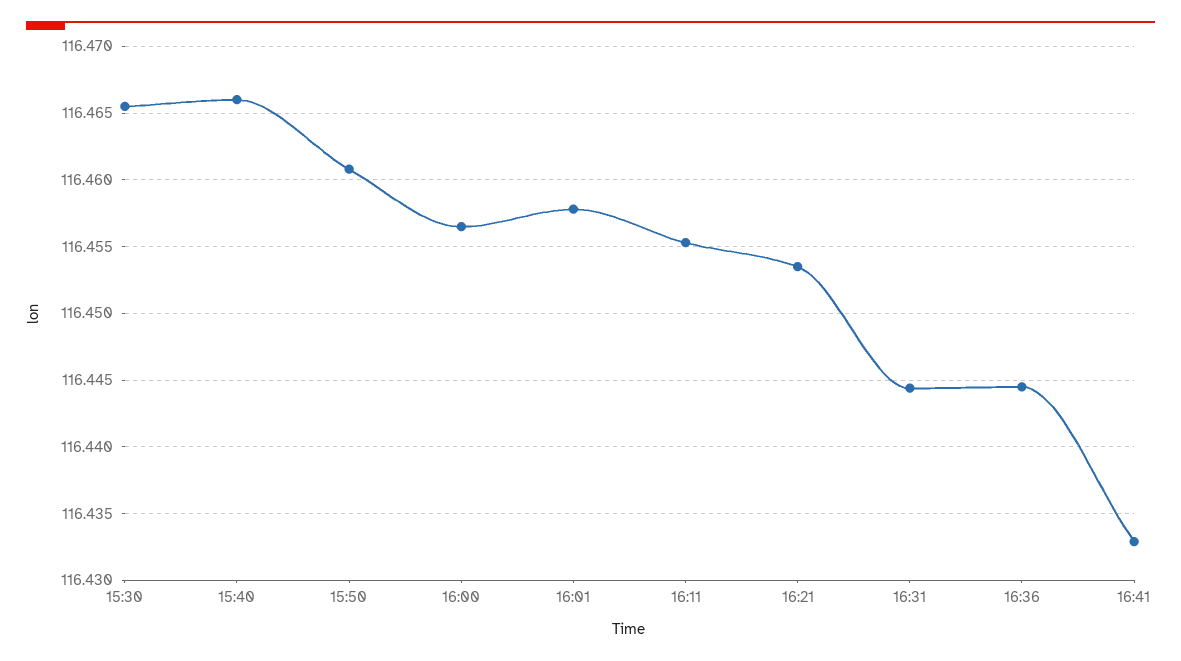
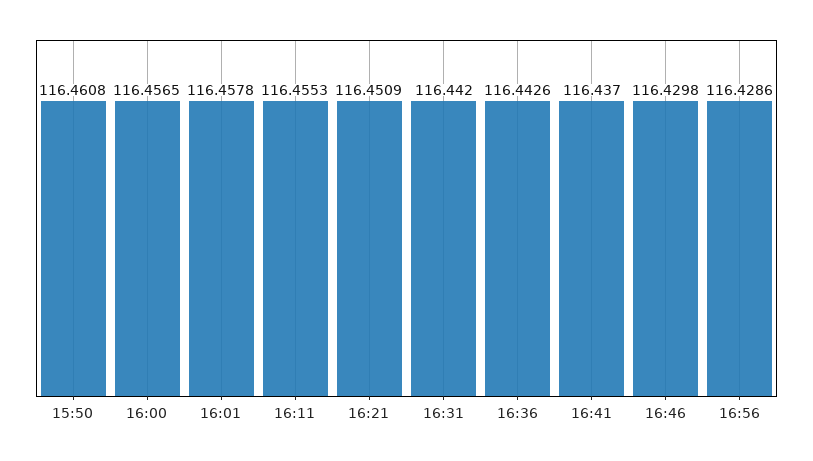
15:30: 116.4655 -> none
15:40: 116.466 -> none
16:21: 116.4535 -> 116.4509
16:31: 116.4445 -> 116.442
16:36: 116.4445 -> 116.4426
16:41: 116.433 -> 116.437
16:46: none -> 116.4298
16:56: none -> 116.4286

